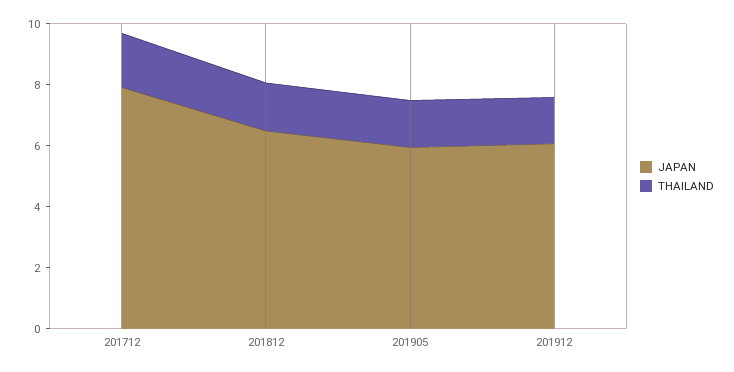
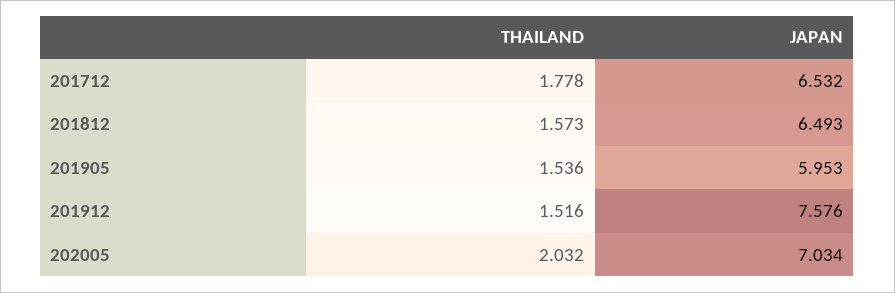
JAPAN, 201712: 8 -> 6.532
JAPAN, 201912: 6 -> 7.576
THAILAND, 202005: none -> 2.032
JAPAN, 202005: none -> 7.034

